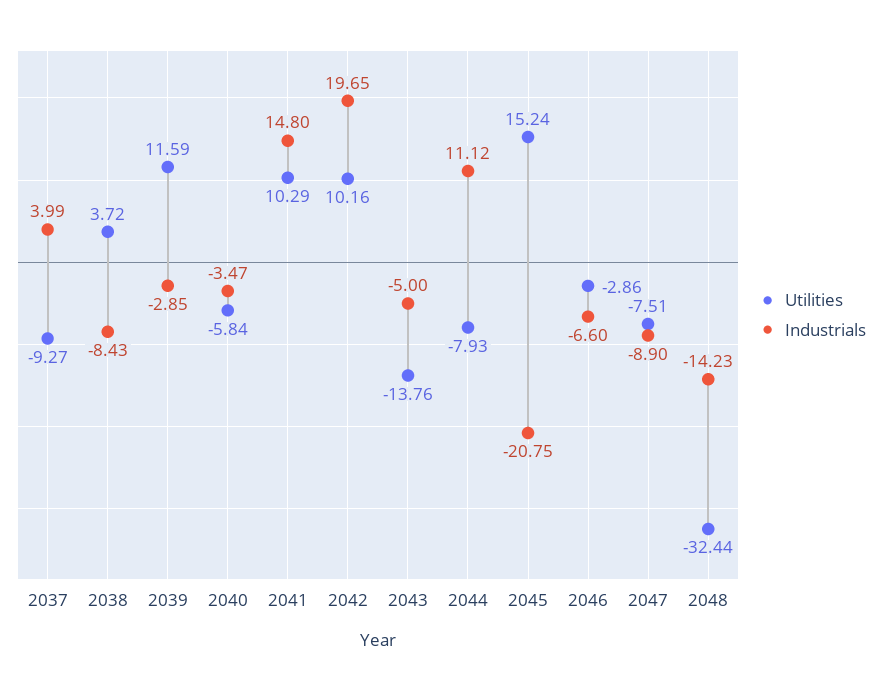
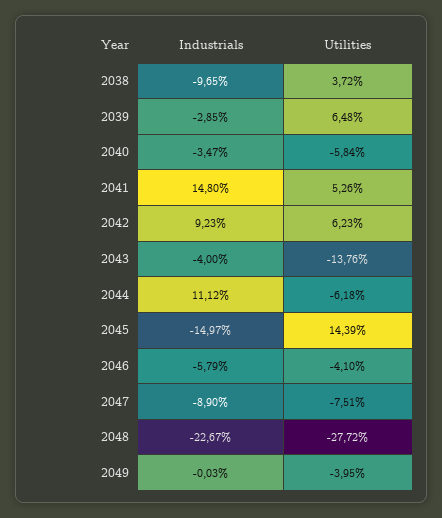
Utilities, 2037: -9.27 -> none
Industrials, 2037: 3.99 -> none
Industrials, 2038: -8.43 -> -9.65
Utilities, 2039: 11.59 -> 6.48
Utilities, 2041: 10.29 -> 5.26
Utilities, 2042: 10.16 -> 6.23
Industrials, 2042: 19.65 -> 9.23
Industrials, 2043: -5 -> -4
Utilities, 2044: -7.93 -> -6.18
Utilities, 2045: 15.24 -> 14.39
Industrials, 2045: -20.75 -> -14.97
Utilities, 2046: -2.86 -> -4.1
Industrials, 2046: -6.6 -> -5.79
Utilities, 2048: -32.44 -> -27.72
Industrials, 2048: -14.23 -> -22.67
Industrials, 2049: none -> -0.03
Utilities, 2049: none -> -3.95

